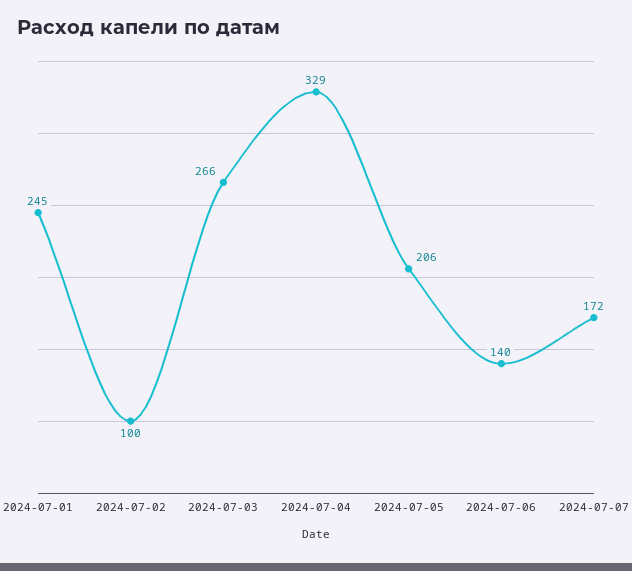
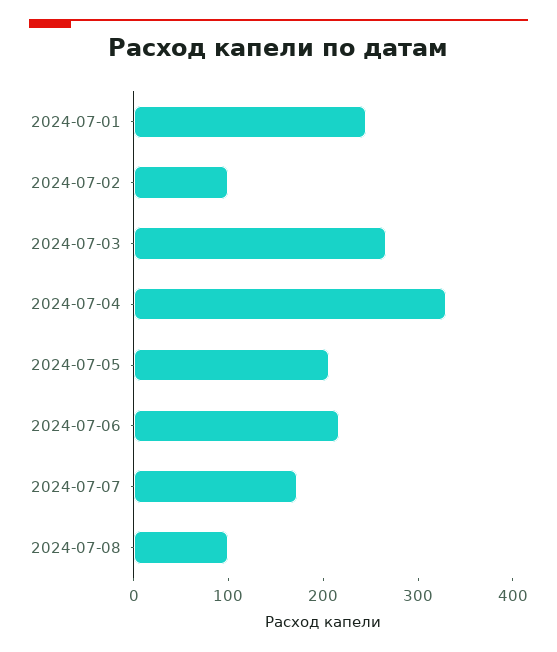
2024-07-06: 140 -> 220
2024-07-08: none -> 100

